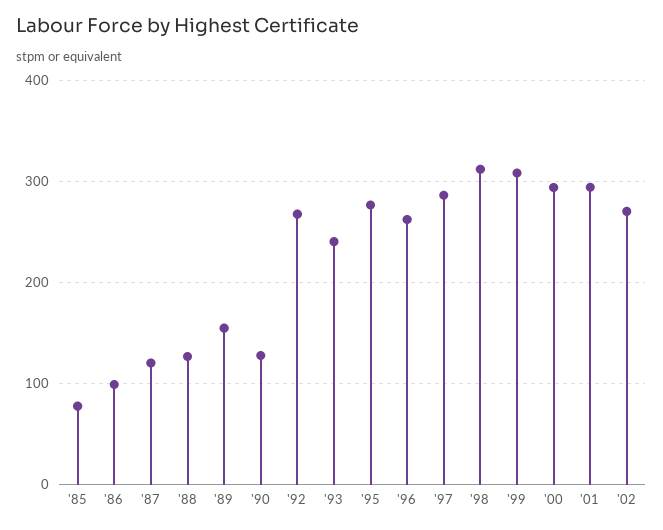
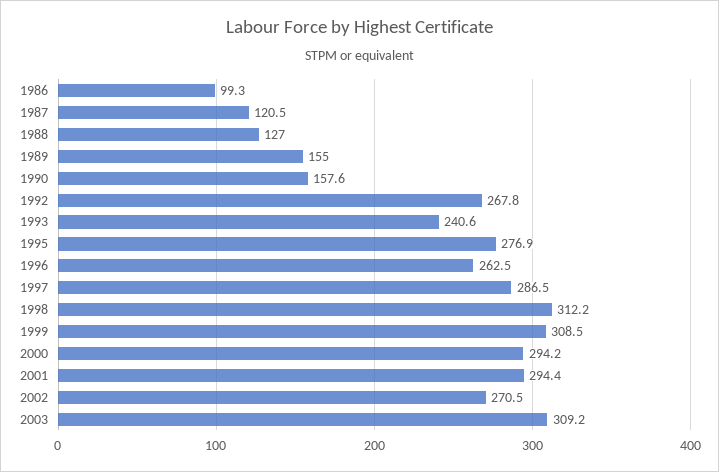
'85: 80 -> none
'90: 130 -> 157.6
2003: none -> 309.2

